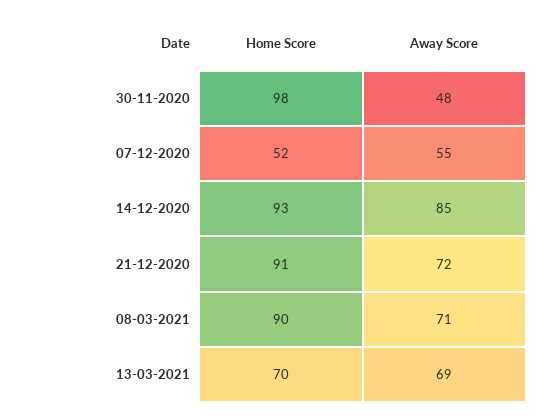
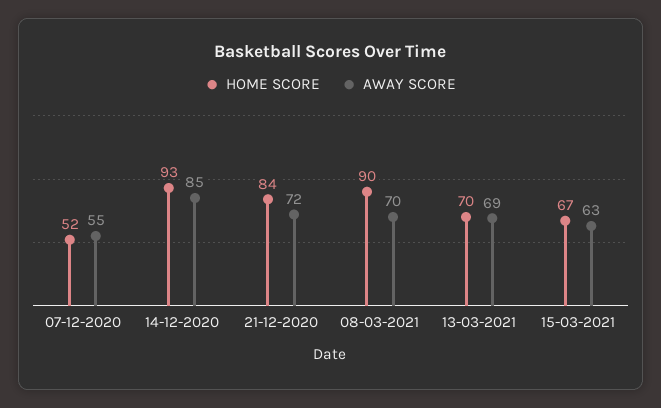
Home Score, 30-11-2020: 98 -> none
Away Score, 30-11-2020: 48 -> none
Home Score, 21-12-2020: 91 -> 84
Away Score, 08-03-2021: 71 -> 70
Home Score, 15-03-2021: none -> 67
Away Score, 15-03-2021: none -> 63

